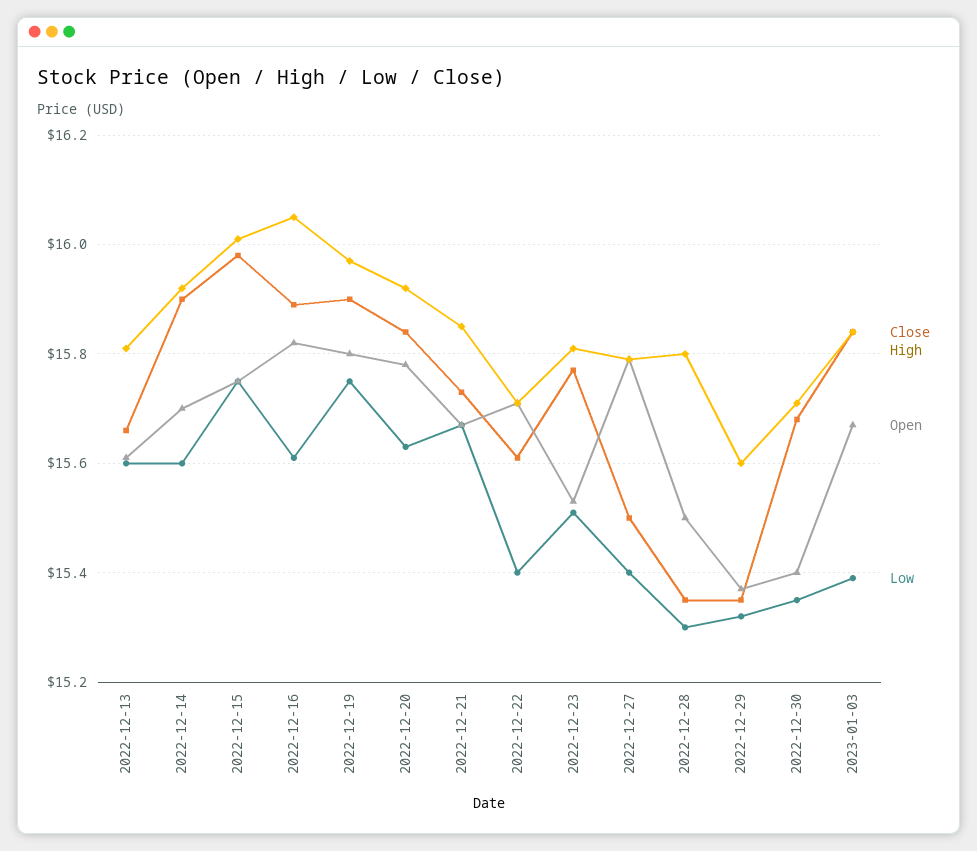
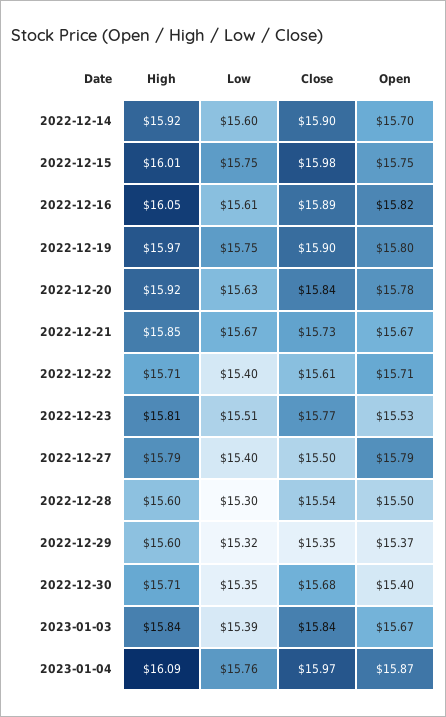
Close, 2022-12-13: 15.65 -> none
High, 2022-12-13: 15.8 -> none
Open, 2022-12-13: 15.6 -> none
Low, 2022-12-13: 15.6 -> none
Close, 2022-12-28: 15.35 -> 15.54
High, 2022-12-28: 15.8 -> 15.6
High, 2023-01-04: none -> 16.09
Low, 2023-01-04: none -> 15.76
Close, 2023-01-04: none -> 15.97
Open, 2023-01-04: none -> 15.87

